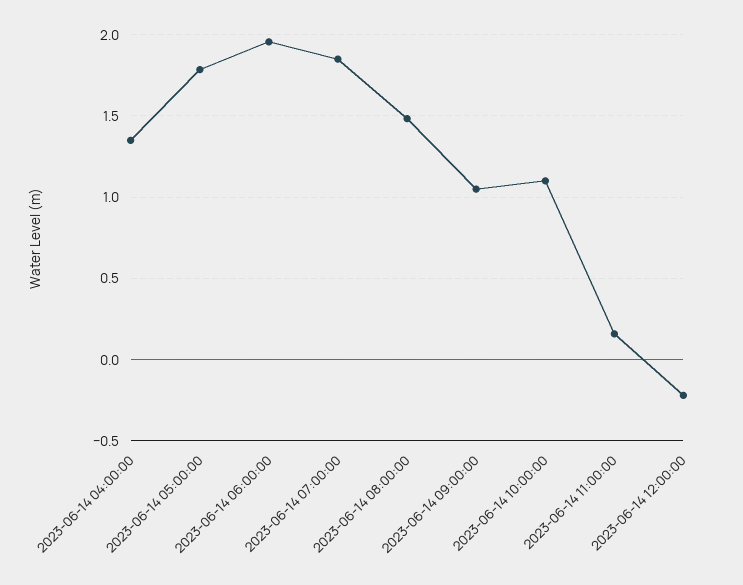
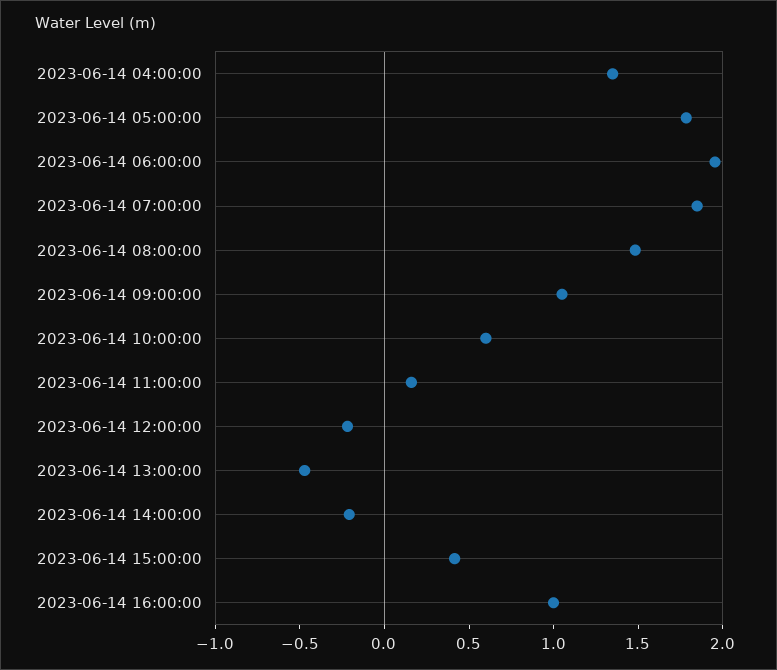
2023-06-14 10:00:00: 1.1 -> 0.6
2023-06-14 13:00:00: none -> -0.5
2023-06-14 14:00:00: none -> -0.2
2023-06-14 15:00:00: none -> 0.4
2023-06-14 16:00:00: none -> 1

